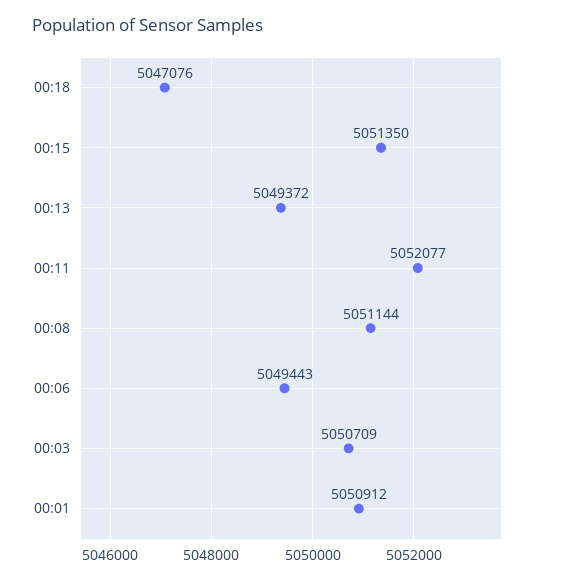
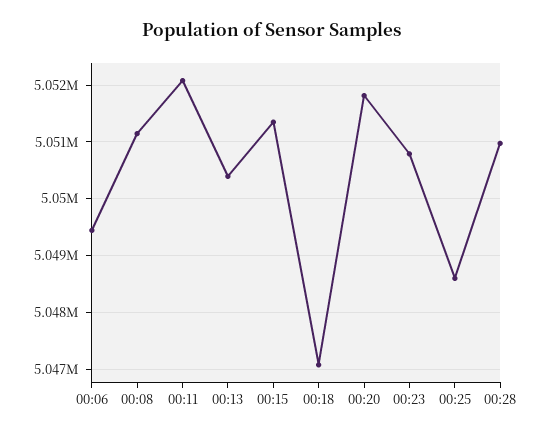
00:13: 5049372 -> 5050400
00:03: 5050709 -> none
00:01: 5050912 -> none
00:20: none -> 5051800
00:23: none -> 5050800
00:25: none -> 5048600
00:28: none -> 5051000

